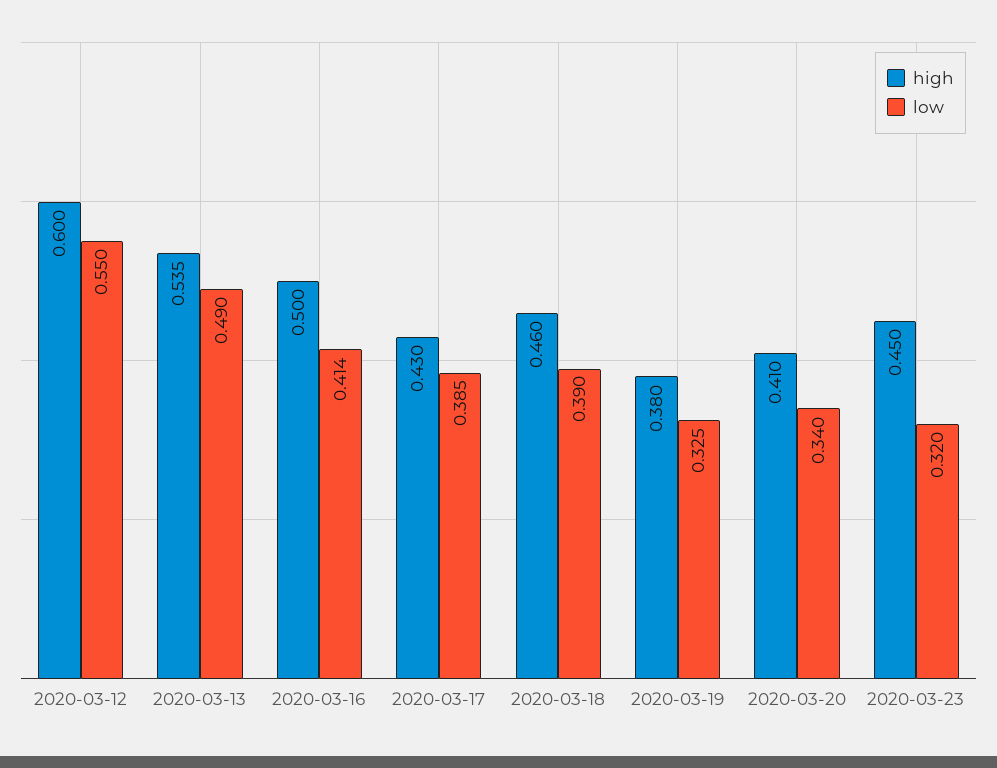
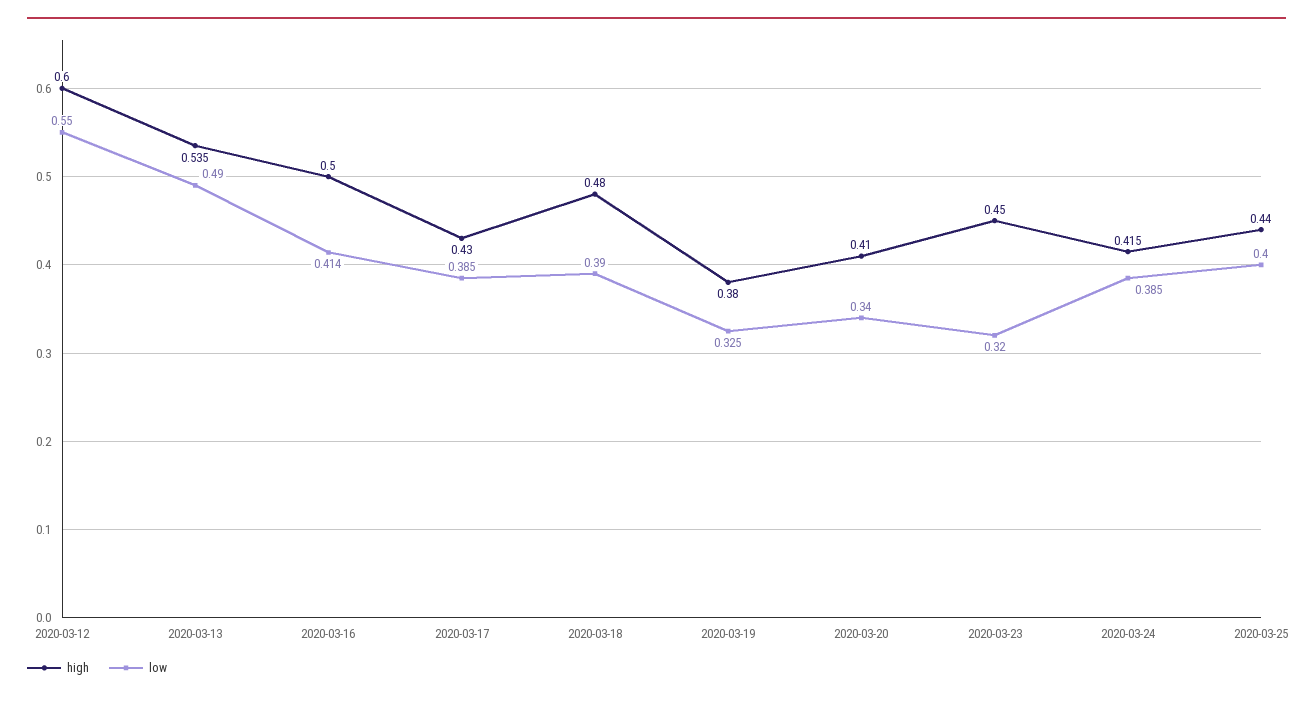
high, 2020-03-18: 0.46 -> 0.48
high, 2020-03-24: none -> 0.415
low, 2020-03-24: none -> 0.385
high, 2020-03-25: none -> 0.44
low, 2020-03-25: none -> 0.4

